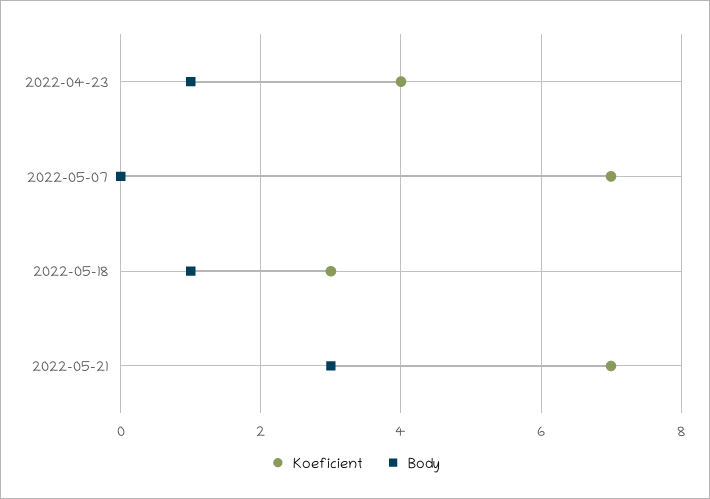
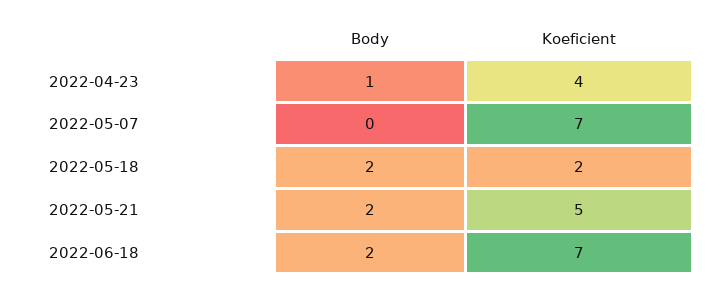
Koeficient, 2022-05-18: 3 -> 2
Body, 2022-05-18: 1 -> 2
Koeficient, 2022-05-21: 7 -> 5
Body, 2022-05-21: 3 -> 2
Body, 2022-06-18: none -> 2
Koeficient, 2022-06-18: none -> 7

